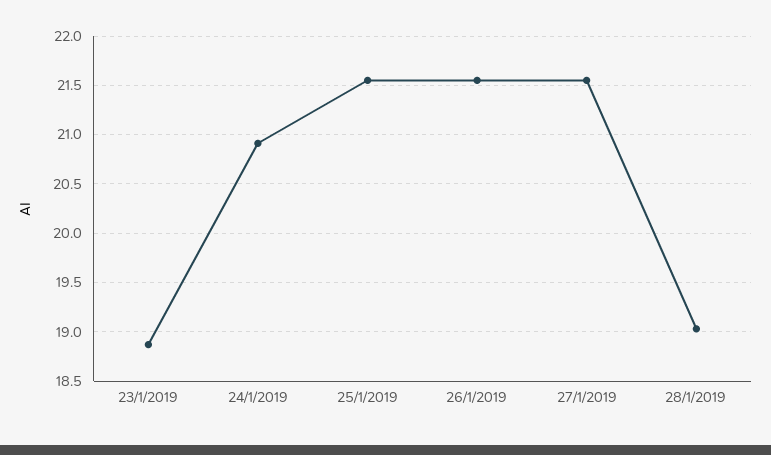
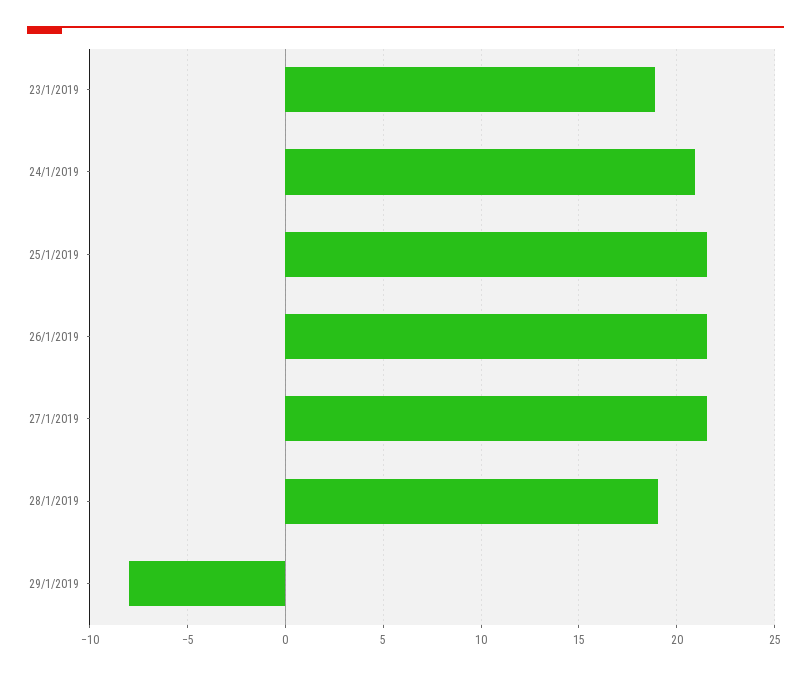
29/1/2019: none -> -8

